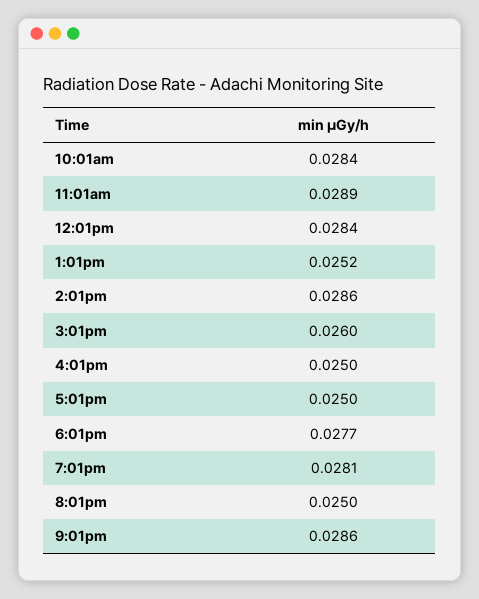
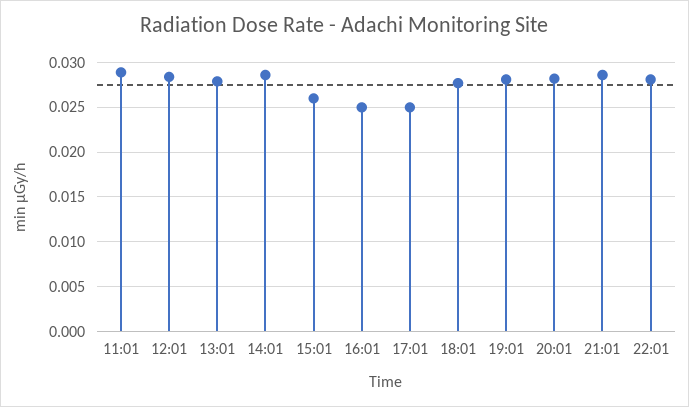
10:01am: 0.0284 -> none
1:01pm: 0.0252 -> 0.028
8:01pm: 0.025 -> 0.028
22:01: none -> 0.028

